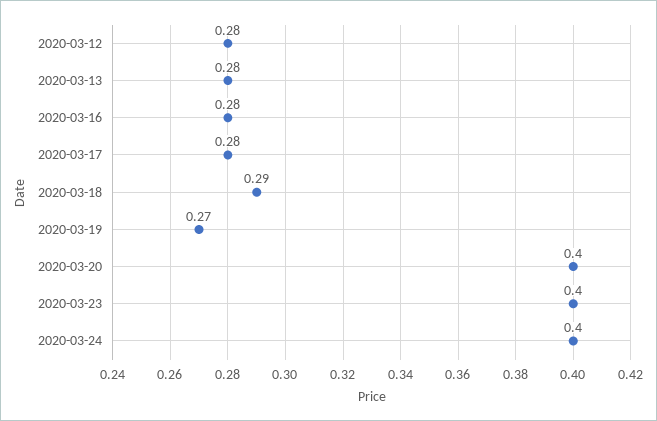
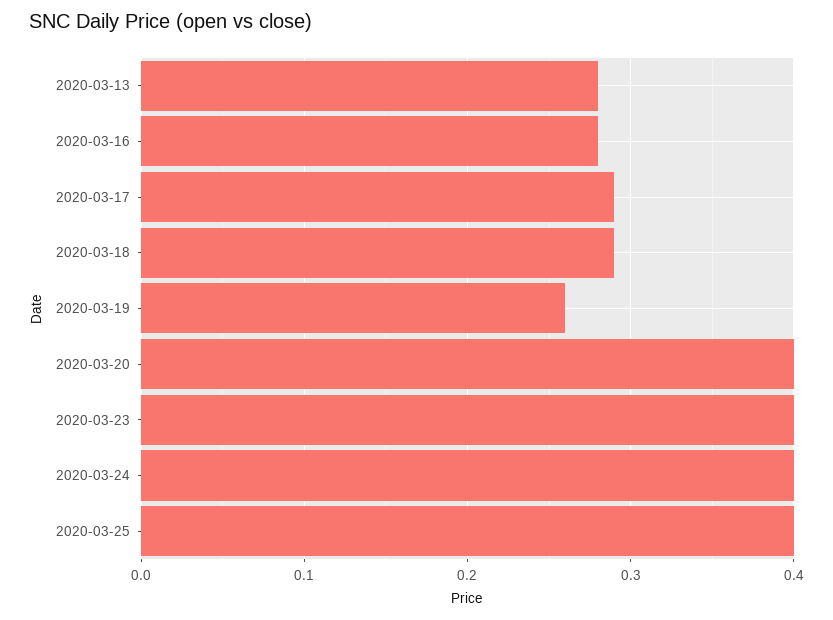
2020-03-12: 0.28 -> none
2020-03-17: 0.28 -> 0.29
2020-03-19: 0.27 -> 0.26
2020-03-25: none -> 0.4

